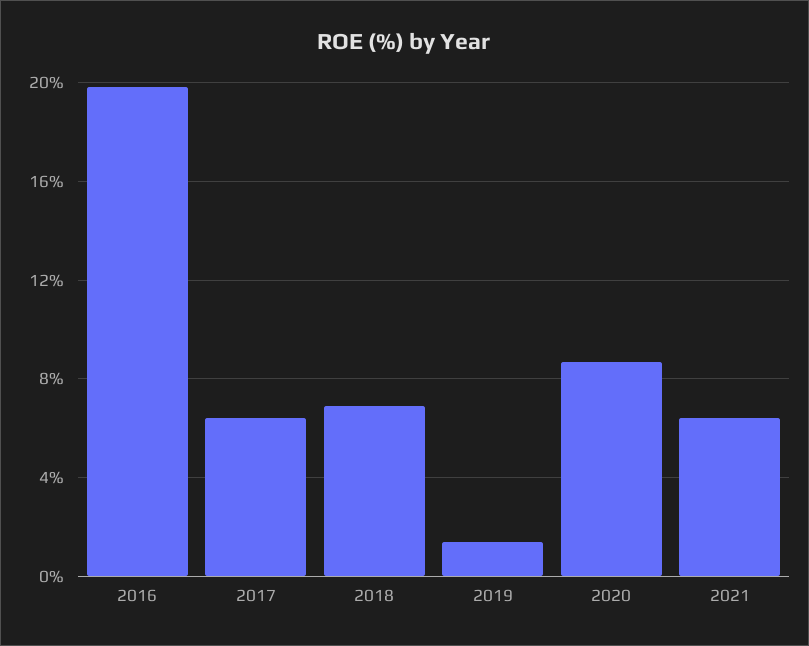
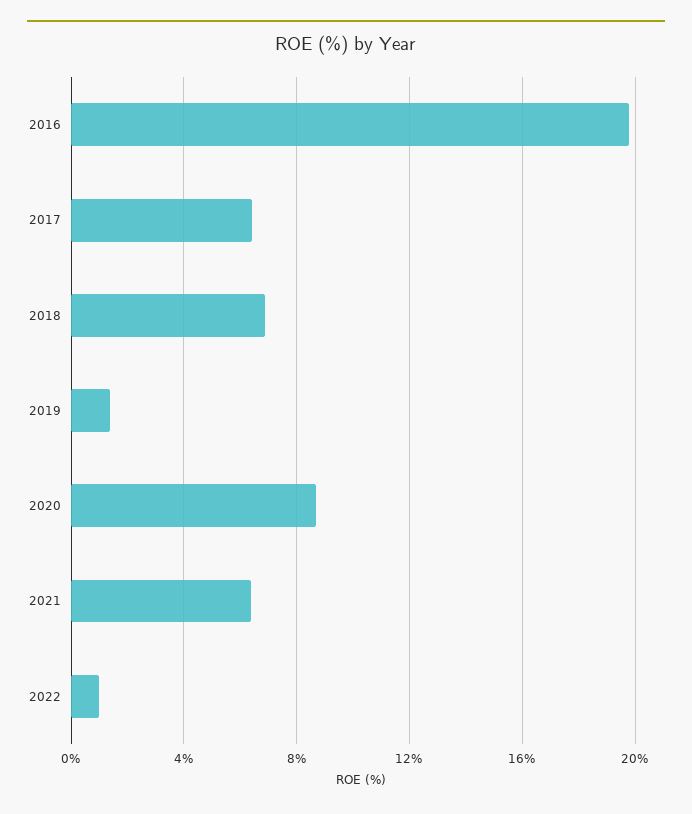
2022: none -> 1

